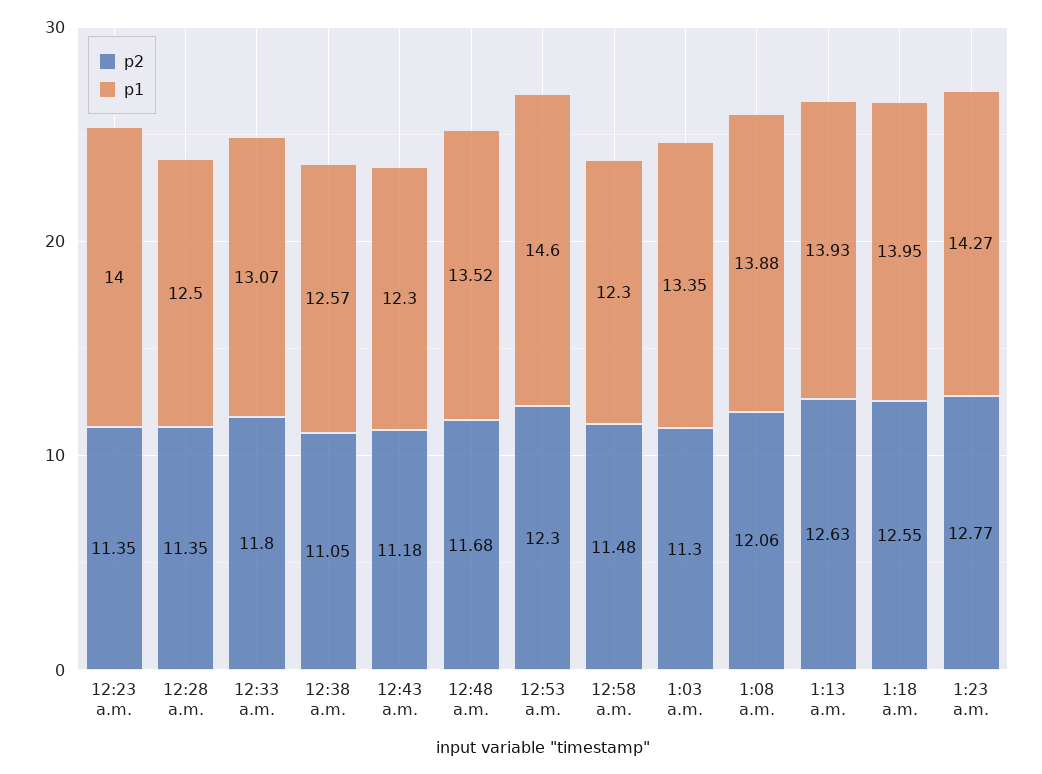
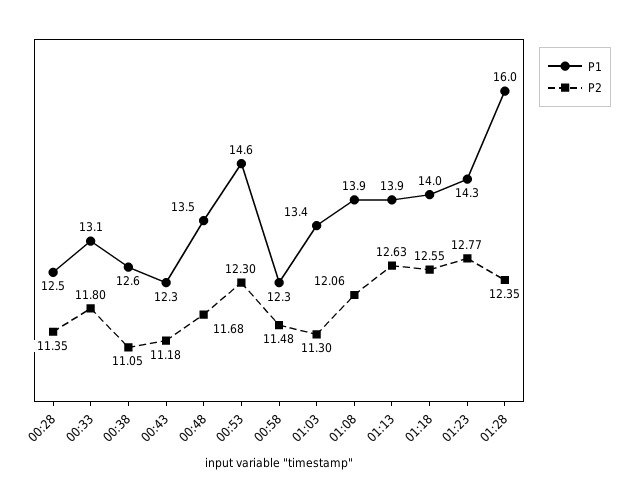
p2, 12:23 a.m.: 11.35 -> none
p1, 12:23 a.m.: 14 -> none
p1, 01:28: none -> 16
p2, 01:28: none -> 12.35

